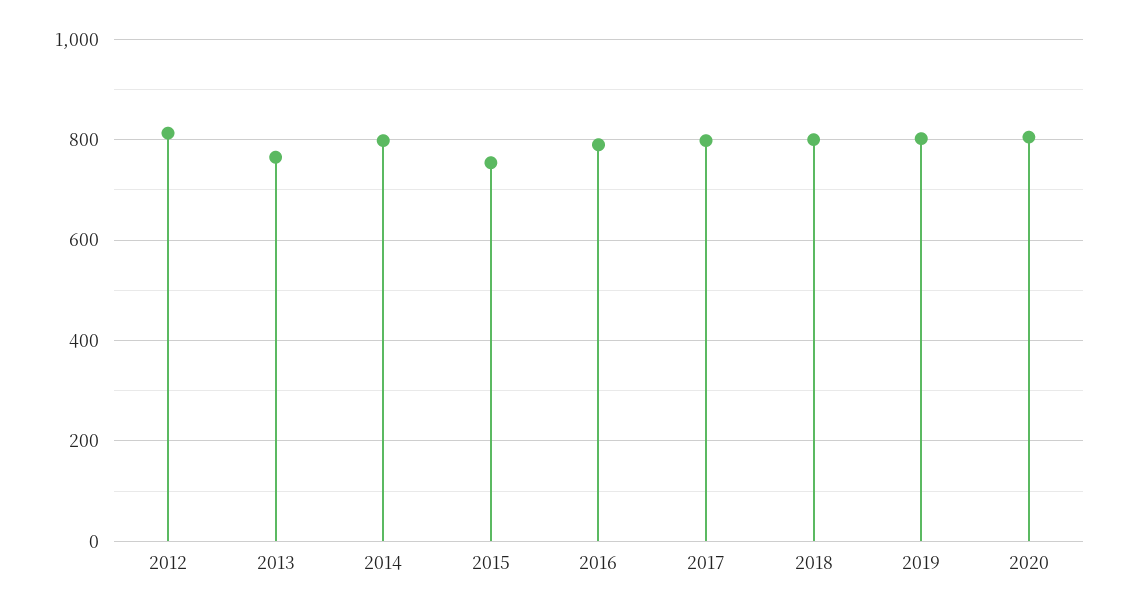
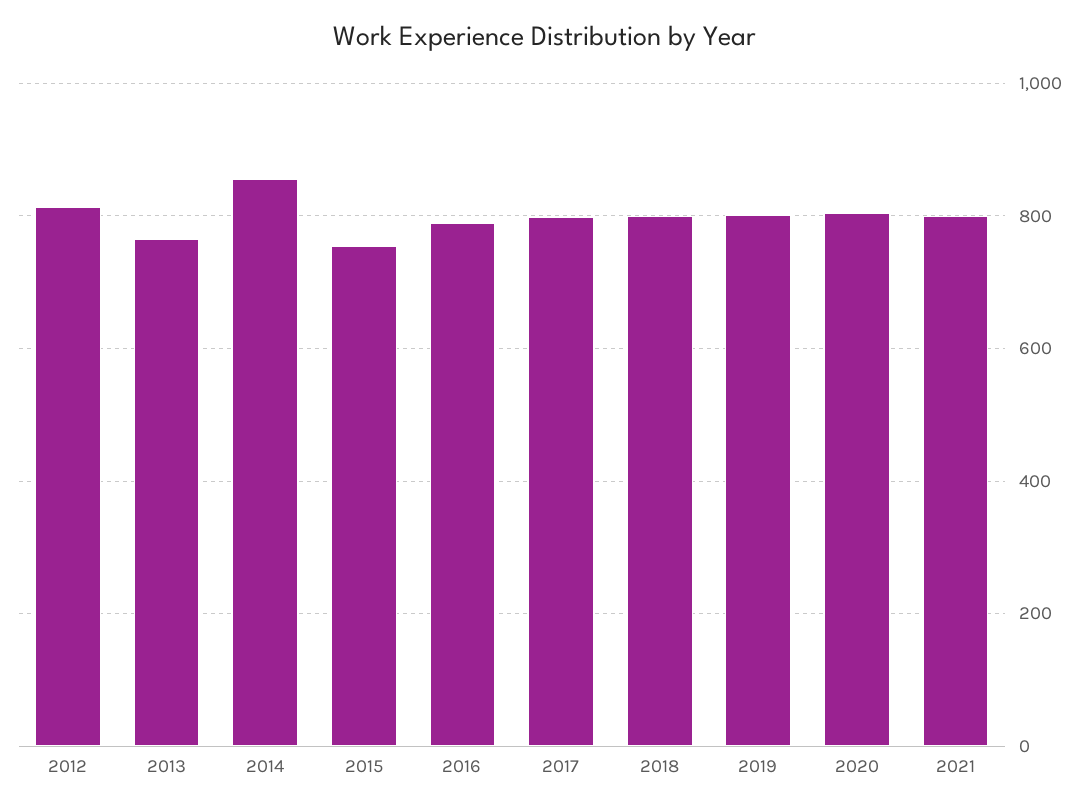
2014: 800 -> 860
2021: none -> 800

